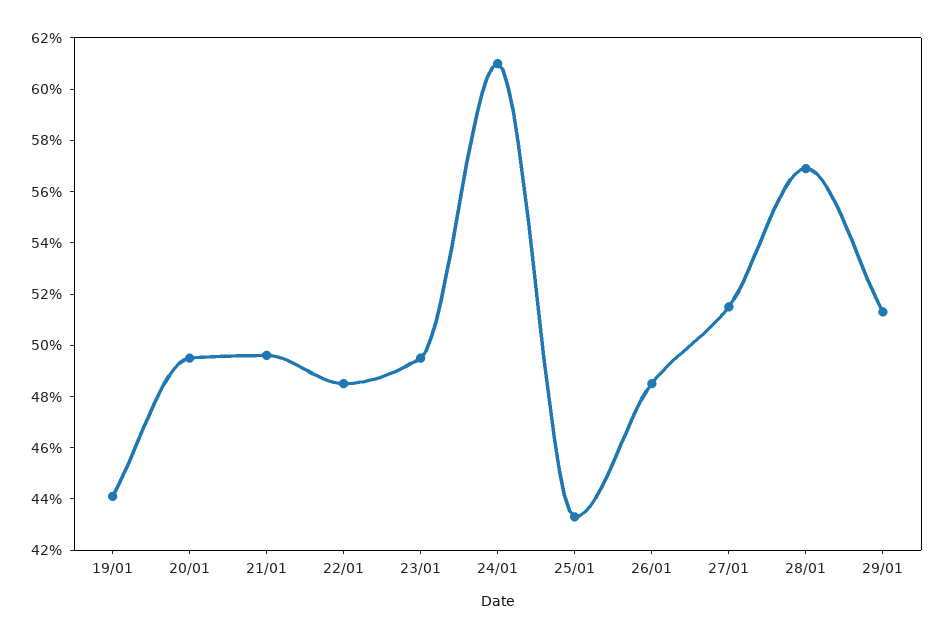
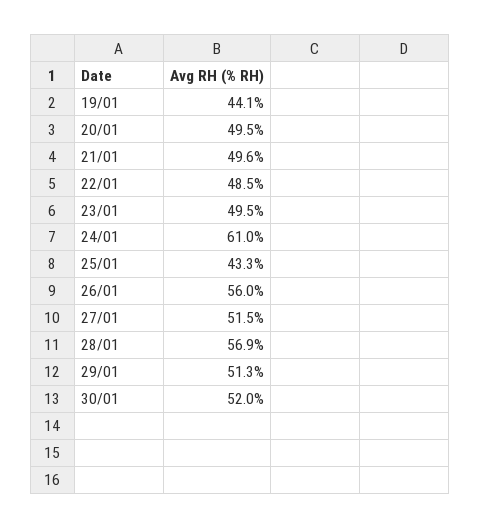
26/01: 48.5 -> 56
30/01: none -> 52

